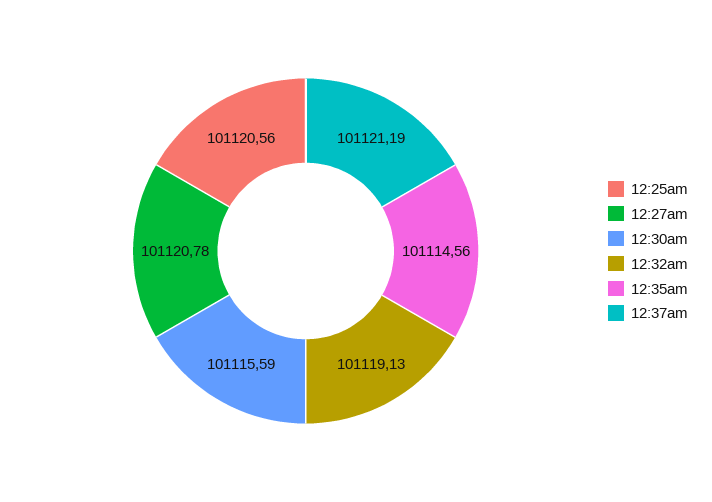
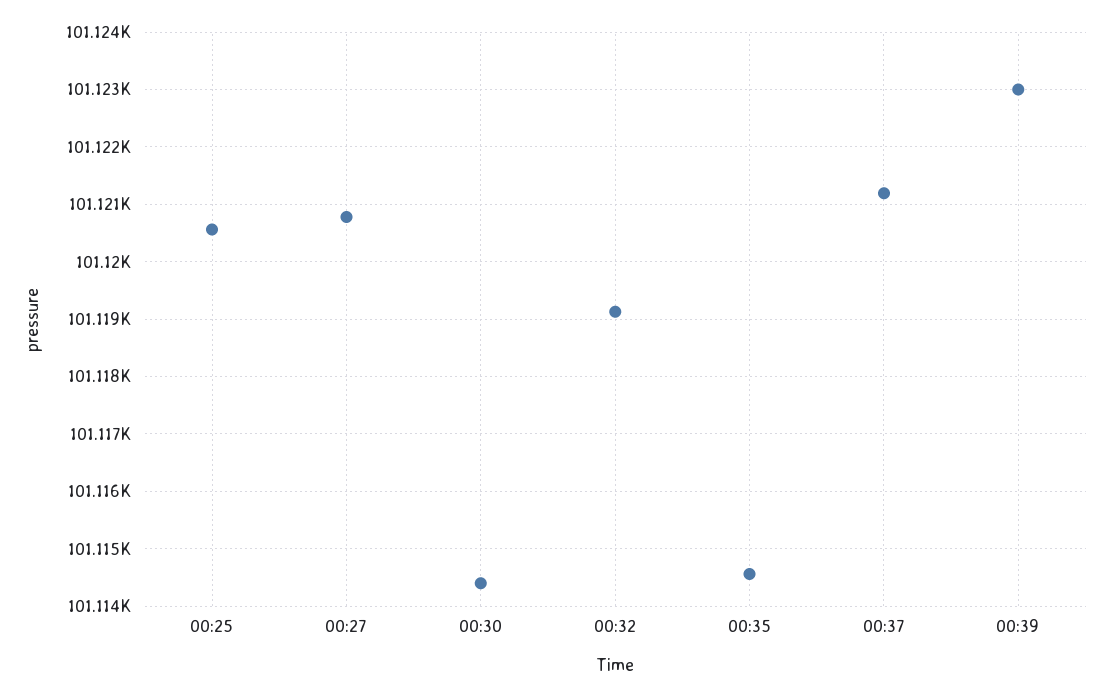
12:30am: 101115.59 -> 101114.4
00:39: none -> 101123

